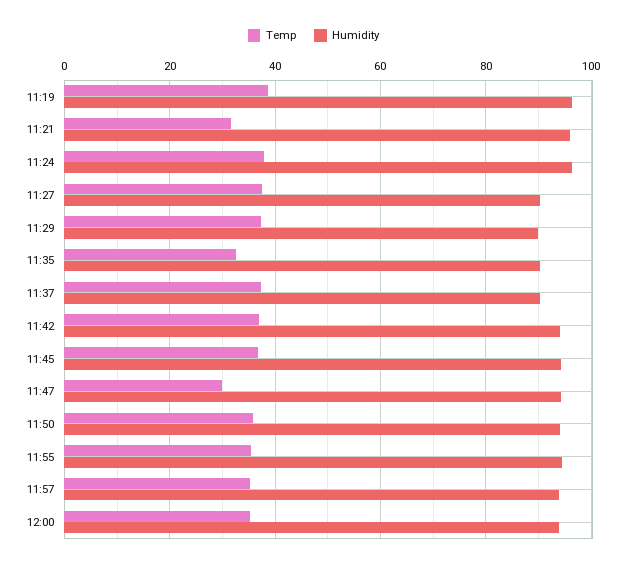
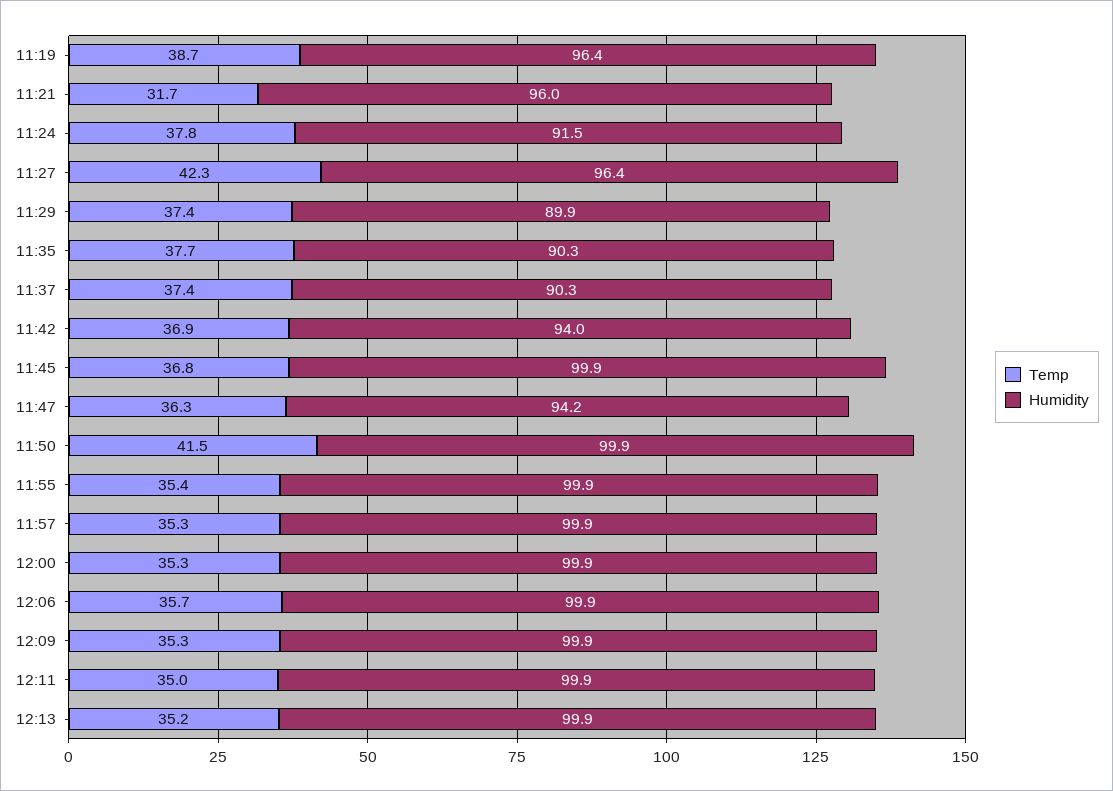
Humidity, 11:24: 96 -> 91.5
Temp, 11:27: 38 -> 42.3
Humidity, 11:27: 90 -> 96.4
Temp, 11:35: 32 -> 37.7
Humidity, 11:45: 94 -> 99.9
Temp, 11:47: 30 -> 36.3
Temp, 11:50: 36 -> 41.5
Humidity, 11:50: 94 -> 99.9
Humidity, 11:55: 94 -> 99.9
Humidity, 11:57: 94 -> 99.9
Humidity, 12:00: 94 -> 99.9
Temp, 12:06: none -> 35.7
Humidity, 12:06: none -> 99.9
Temp, 12:09: none -> 35.3
Humidity, 12:09: none -> 99.9
Temp, 12:11: none -> 35
Humidity, 12:11: none -> 99.9
Temp, 12:13: none -> 35.2
Humidity, 12:13: none -> 99.9

